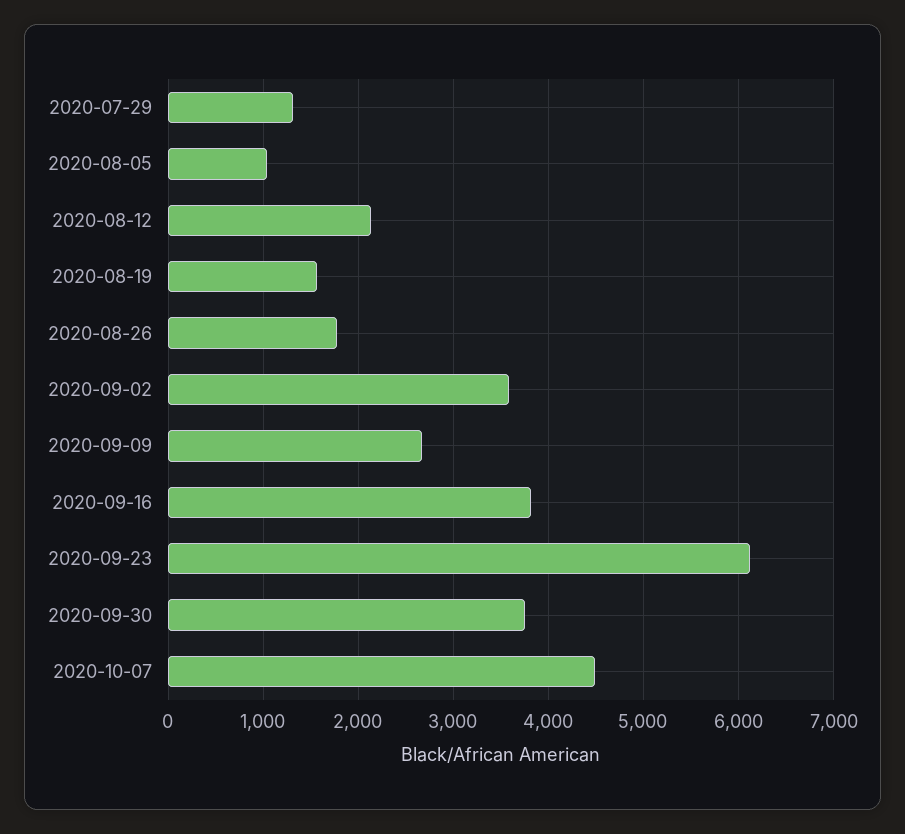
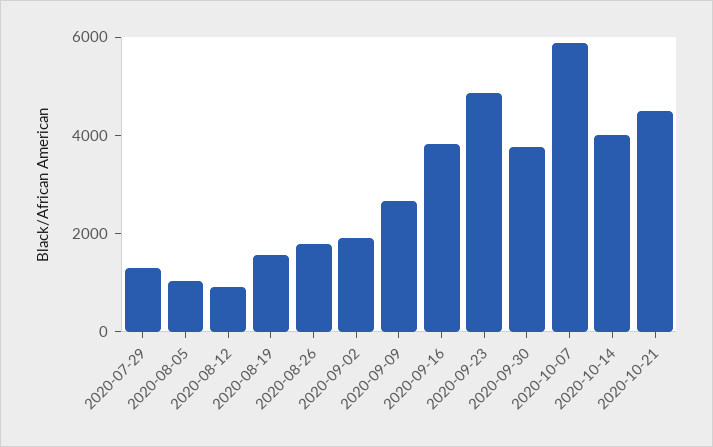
2020-08-12: 2100 -> 1000
2020-09-02: 3600 -> 2000
2020-09-23: 6100 -> 5000
2020-10-07: 4500 -> 6000
2020-10-14: none -> 4000
2020-10-21: none -> 4500

